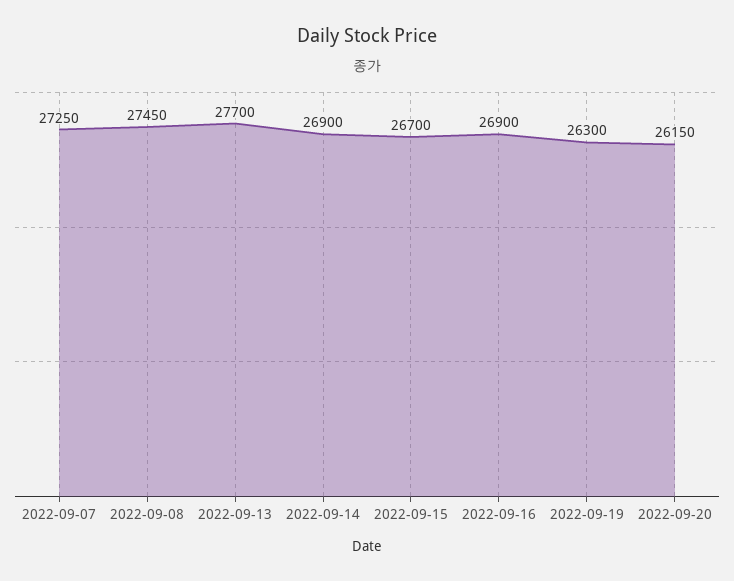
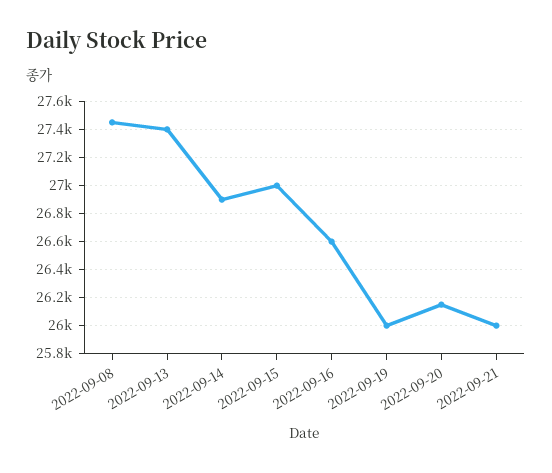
2022-09-07: 27250 -> none
2022-09-13: 27700 -> 27400
2022-09-15: 26700 -> 27000
2022-09-16: 26900 -> 26600
2022-09-19: 26300 -> 26000
2022-09-21: none -> 26000

